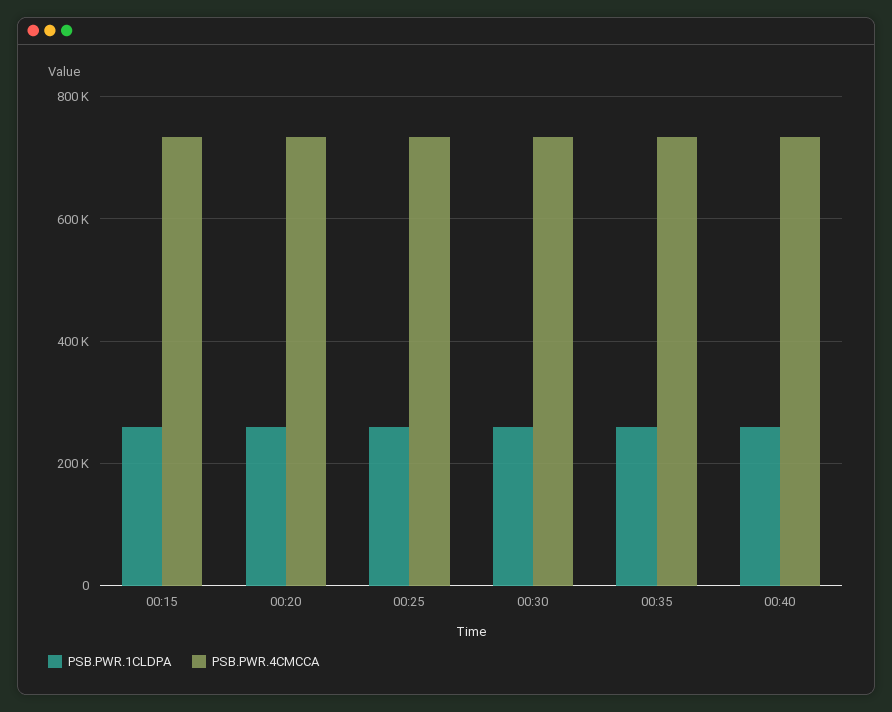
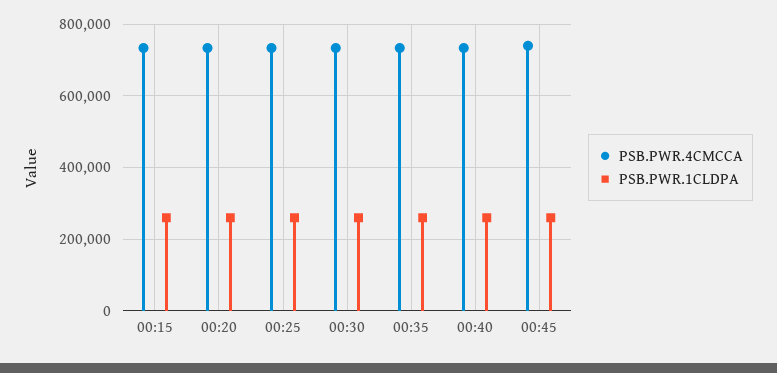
PSB.PWR.4CMCCA, 00:45: none -> 740000
PSB.PWR.1CLDPA, 00:45: none -> 260000

